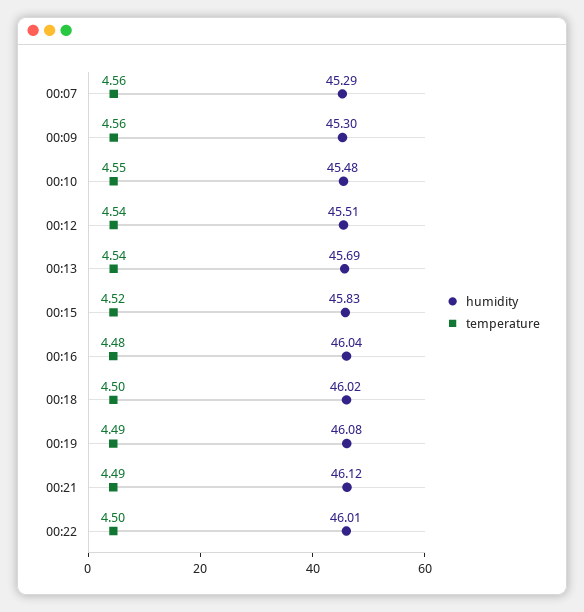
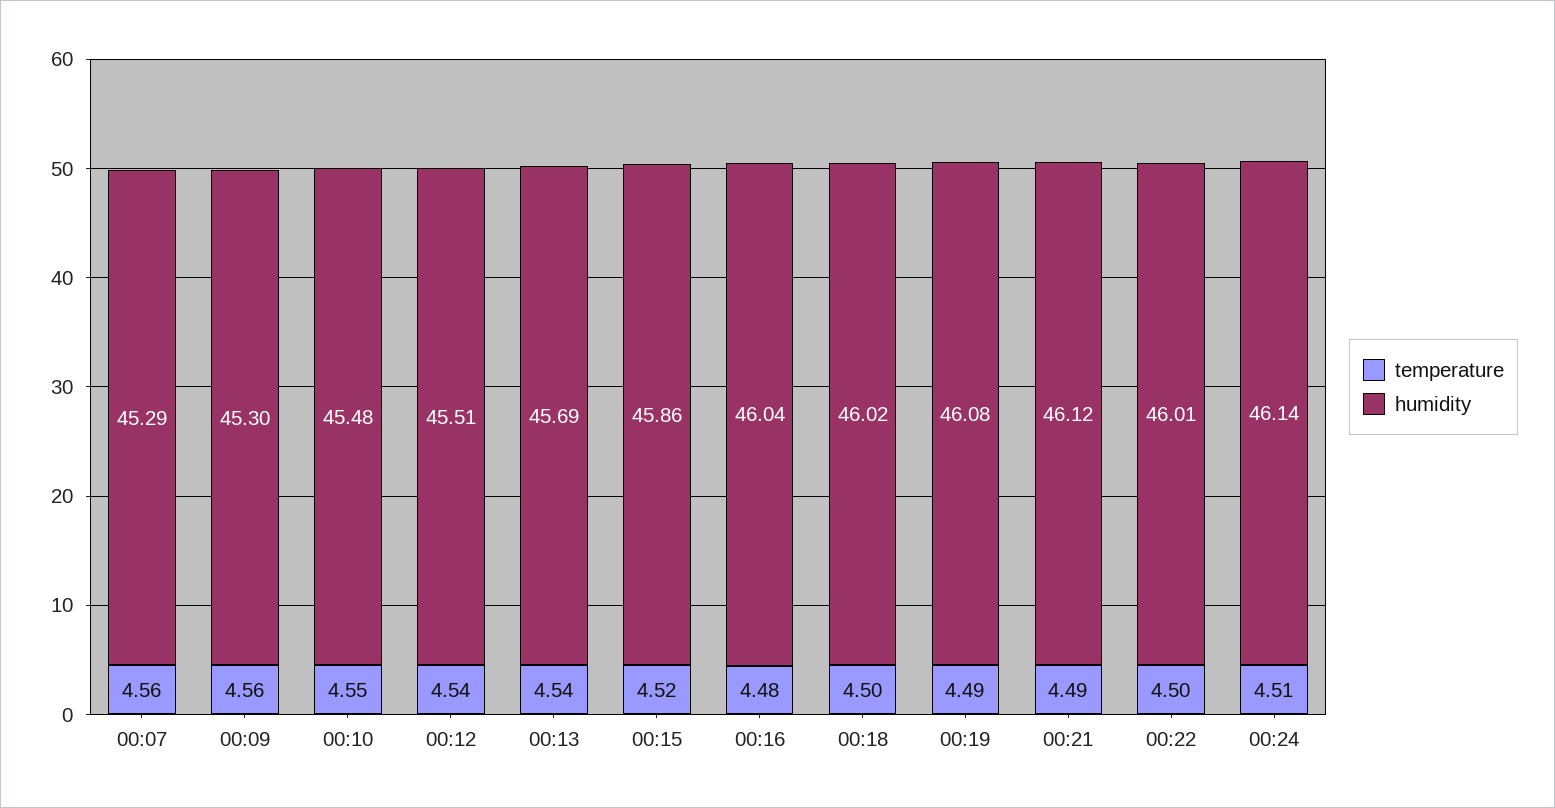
humidity, 00:15: 45.83 -> 45.86
temperature, 00:24: none -> 4.51
humidity, 00:24: none -> 46.14

